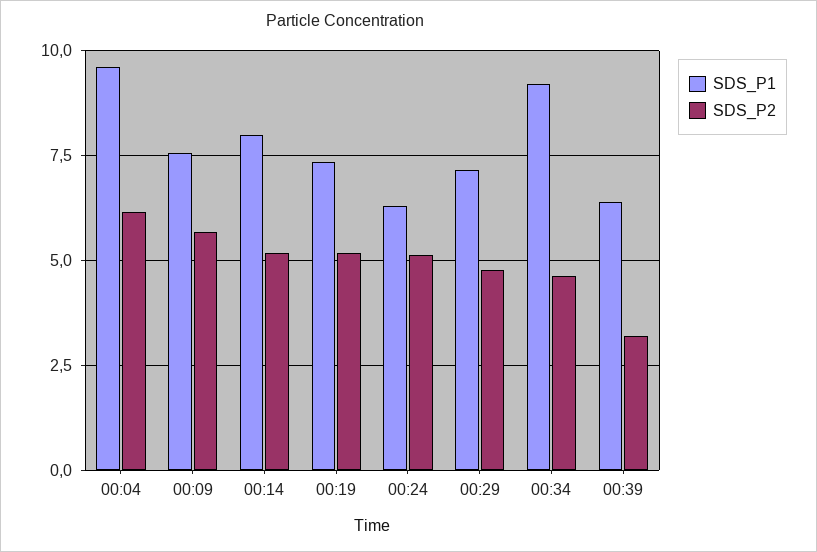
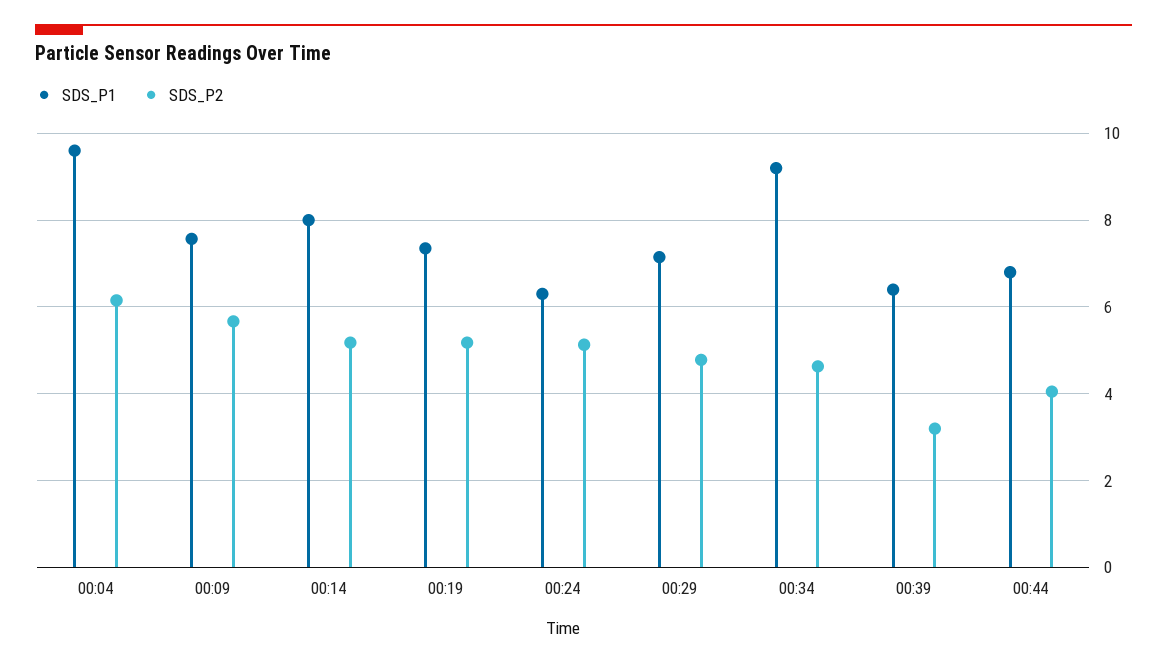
SDS_P1, 00:44: none -> 6.8
SDS_P2, 00:44: none -> 4

